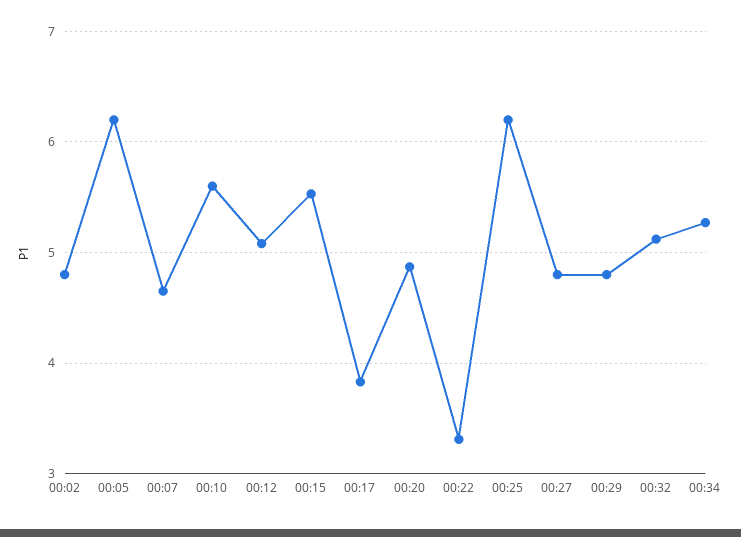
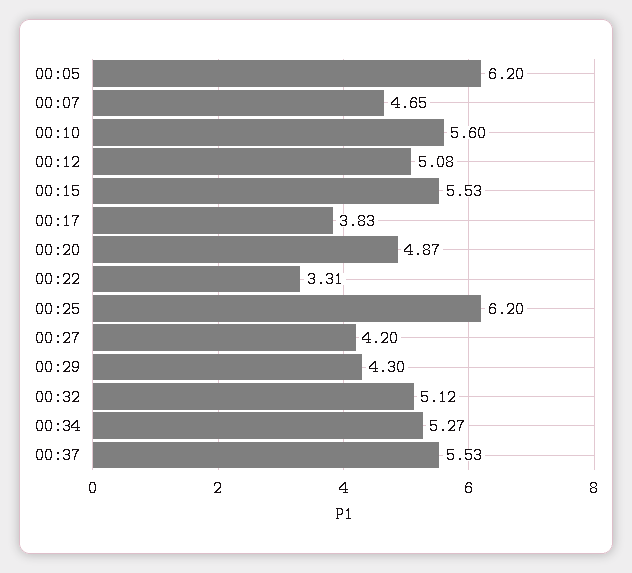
00:02: 4.8 -> none
00:27: 4.8 -> 4.2
00:29: 4.8 -> 4.3
00:37: none -> 5.53

